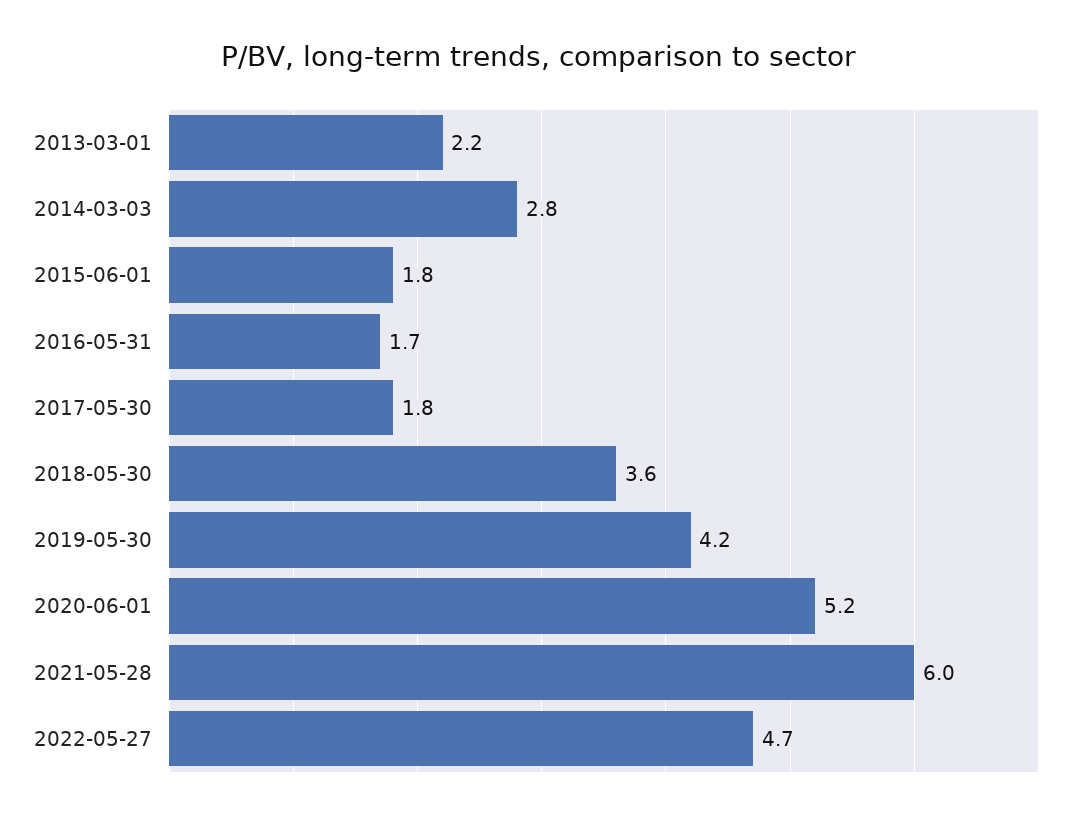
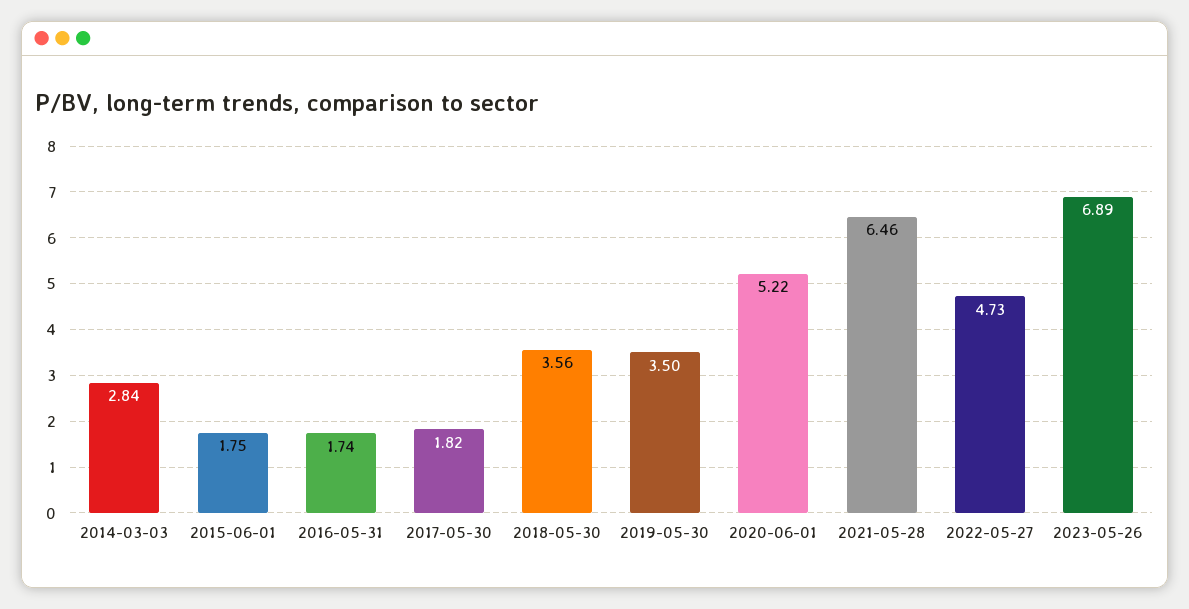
2013-03-01: 2.2 -> none
2019-05-30: 4.2 -> 3.5
2021-05-28: 6 -> 6.46
2023-05-26: none -> 6.89

